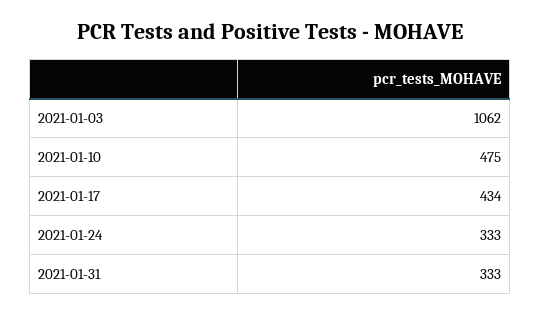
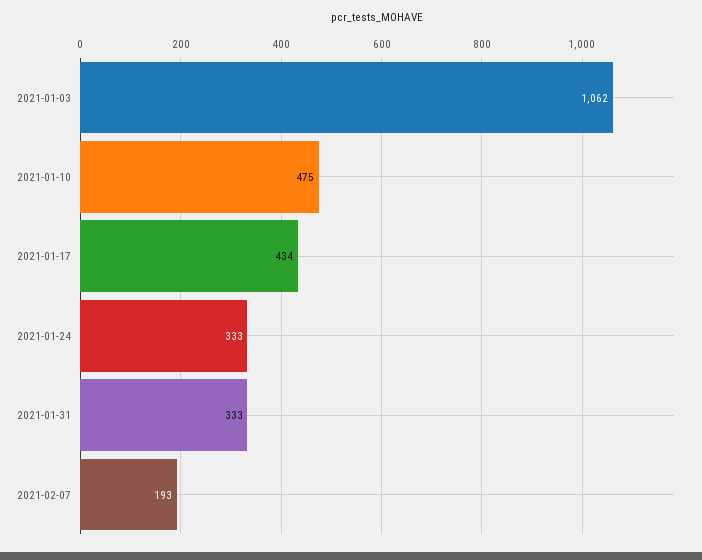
2021-02-07: none -> 193

